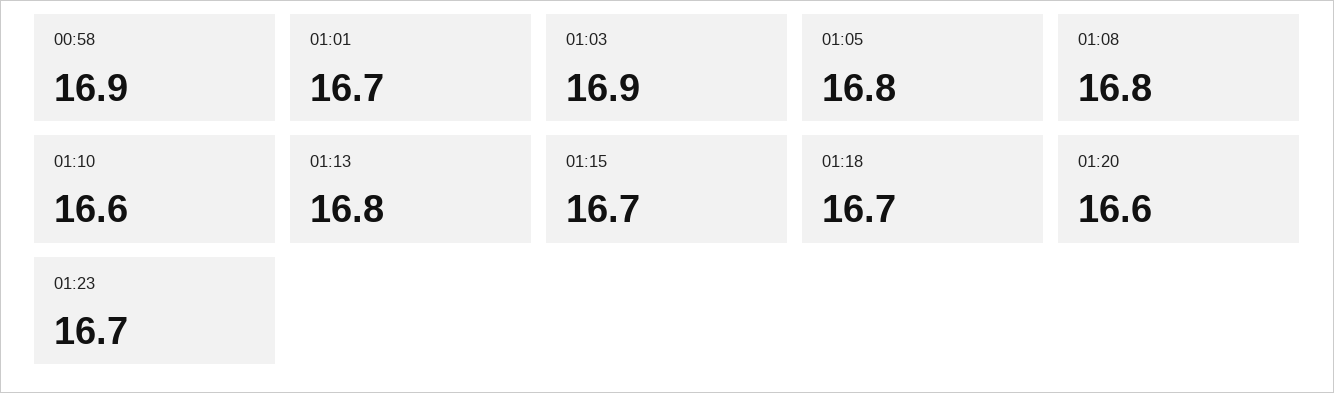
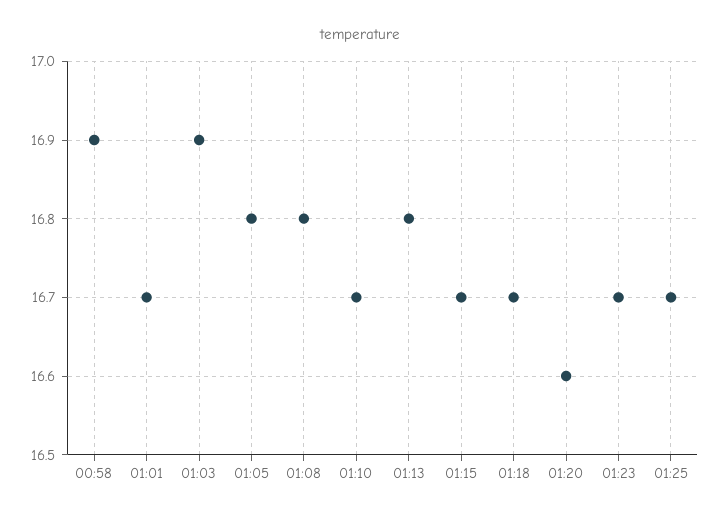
01:10: 16.6 -> 16.7
01:25: none -> 16.7

